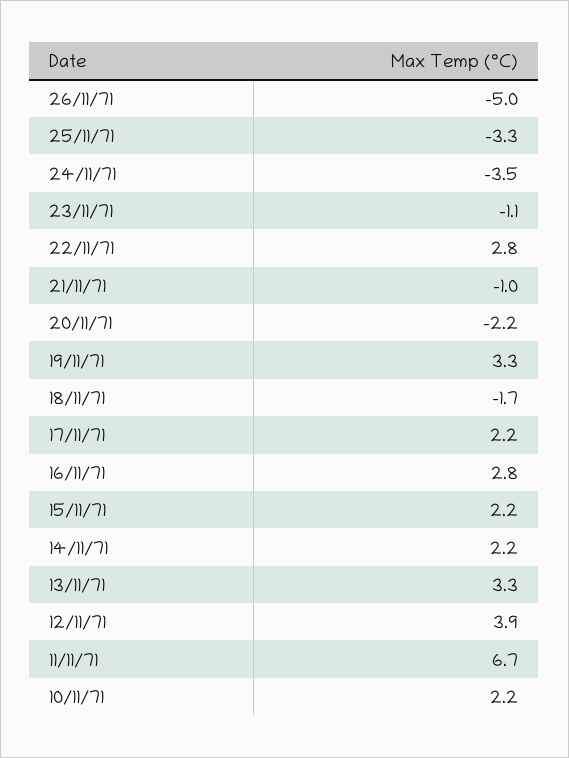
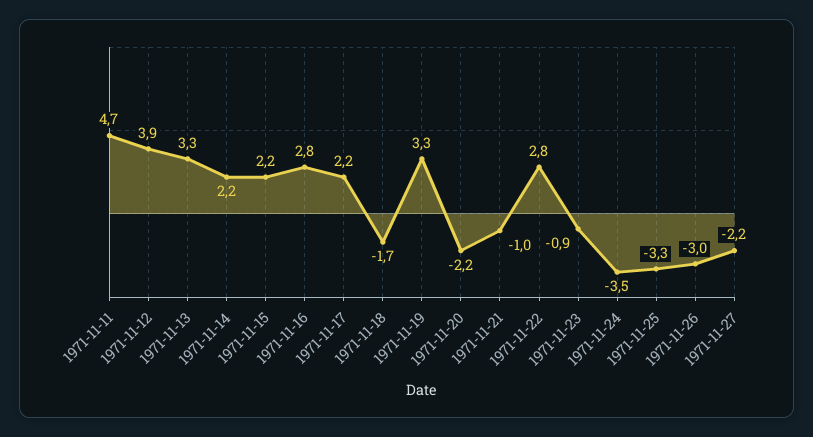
26/11/71: -5 -> -3
23/11/71: -1.1 -> -0.9
11/11/71: 6.7 -> 4.7
10/11/71: 2.2 -> none
1971-11-27: none -> -2.2

